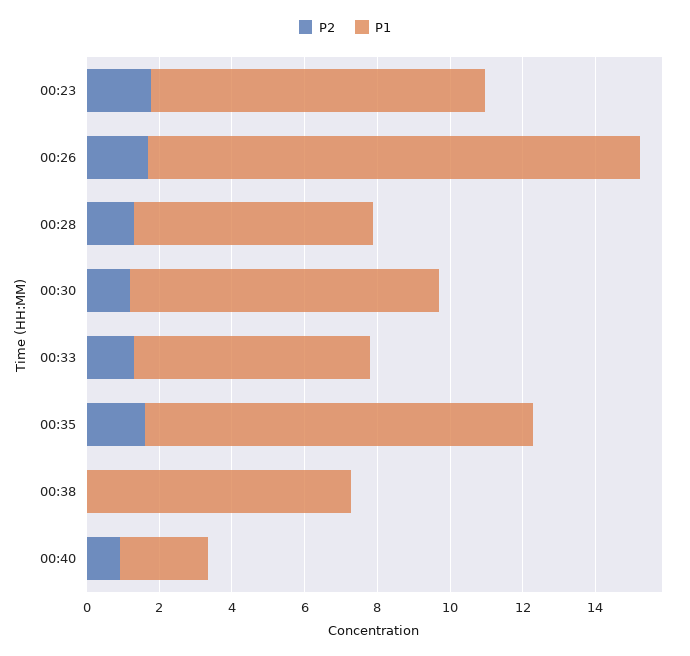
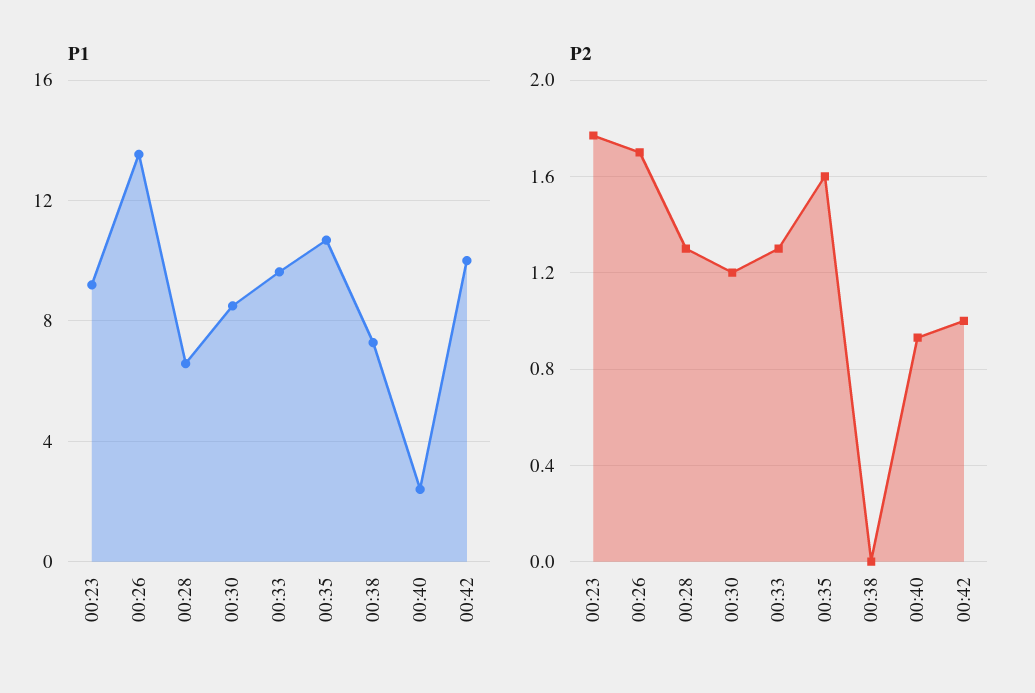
P1, 00:33: 6.5 -> 9.5
P1, 00:42: none -> 10
P2, 00:42: none -> 1

